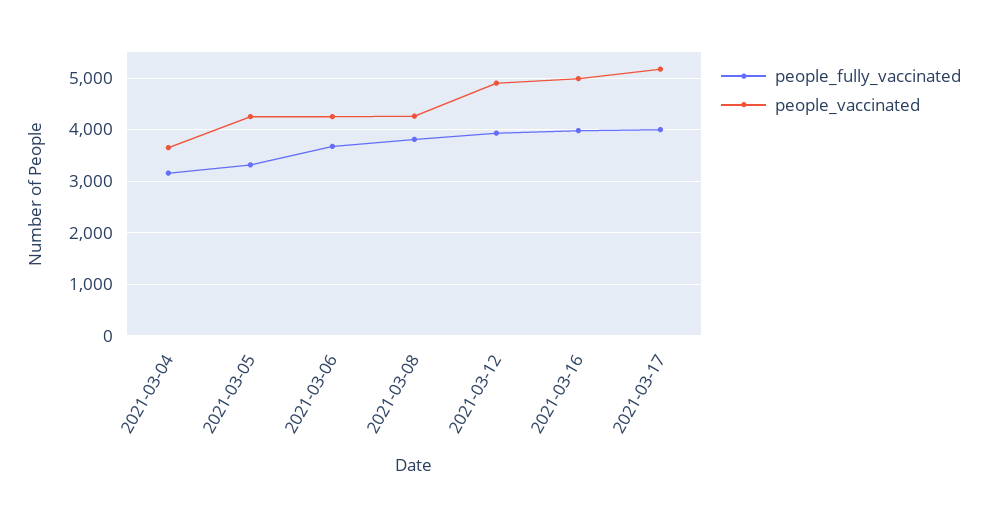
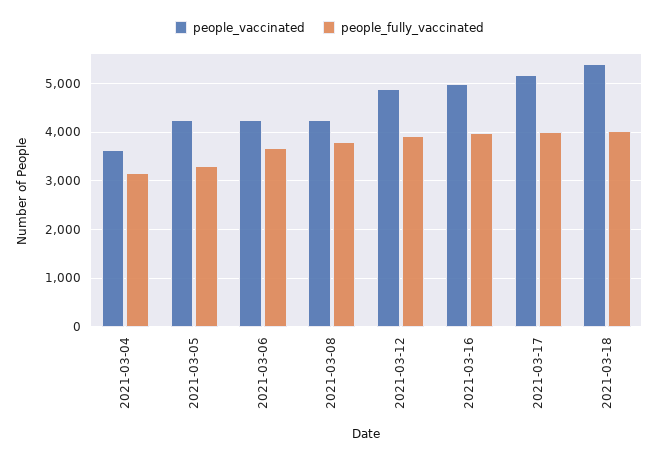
people_vaccinated, 2021-03-18: none -> 5400
people_fully_vaccinated, 2021-03-18: none -> 4000

